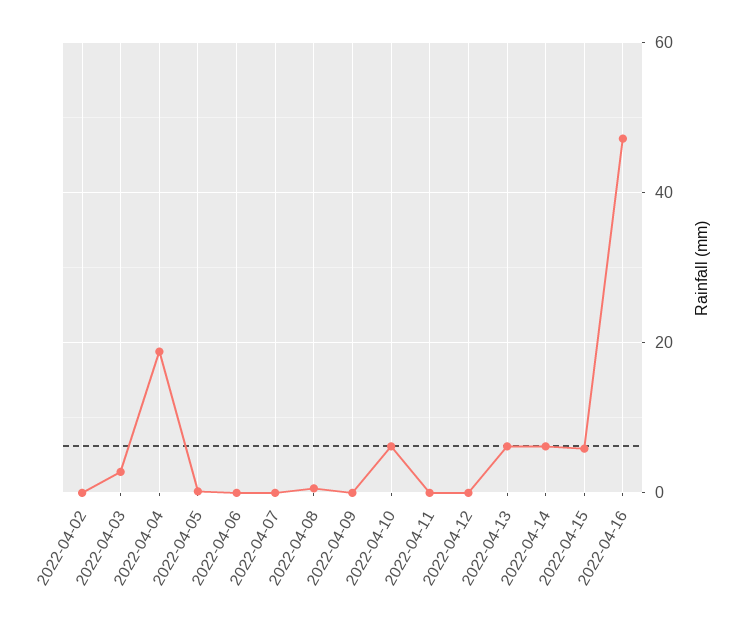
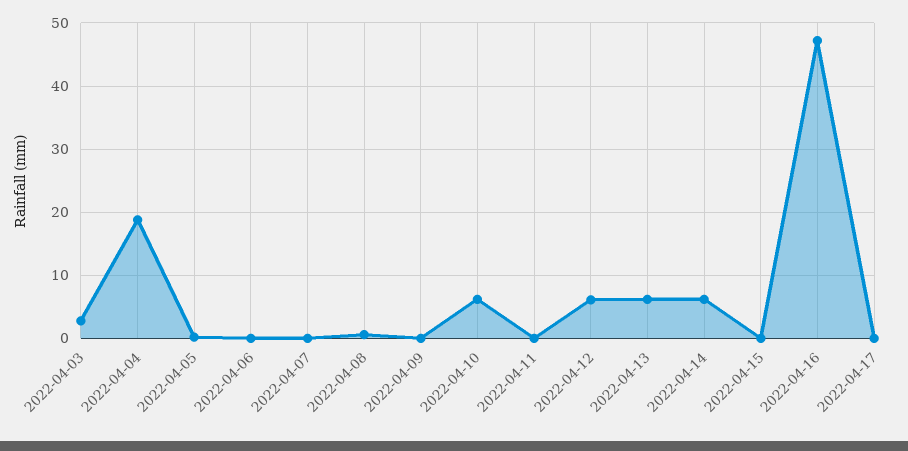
2022-04-02: 0 -> none
2022-04-12: 0 -> 6
2022-04-15: 6 -> 0
2022-04-17: none -> 0

